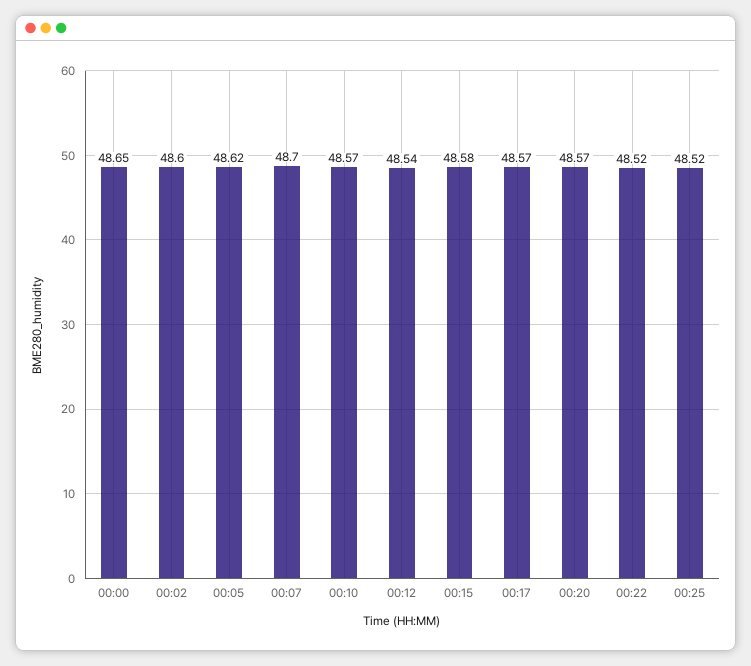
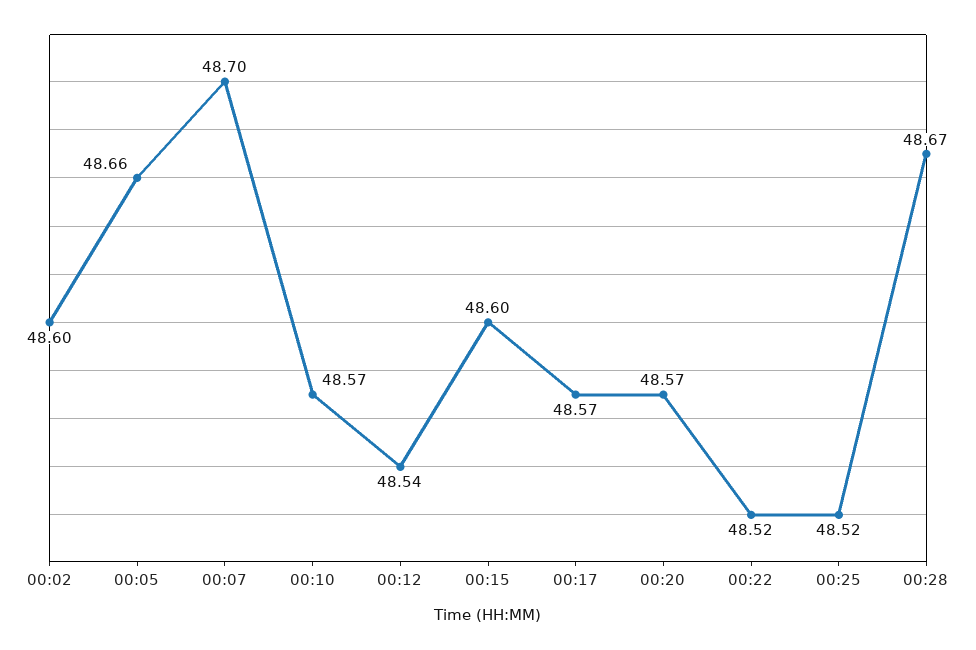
00:00: 48.65 -> none
00:05: 48.62 -> 48.66
00:15: 48.58 -> 48.6
00:28: none -> 48.67

